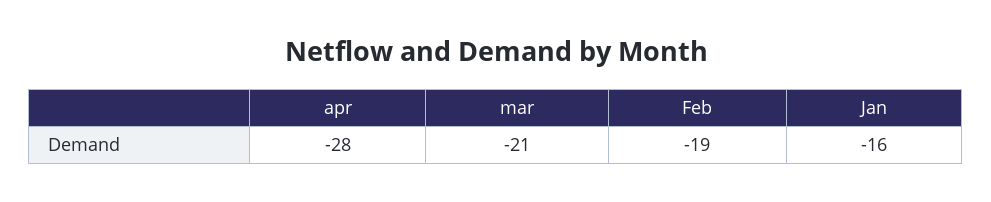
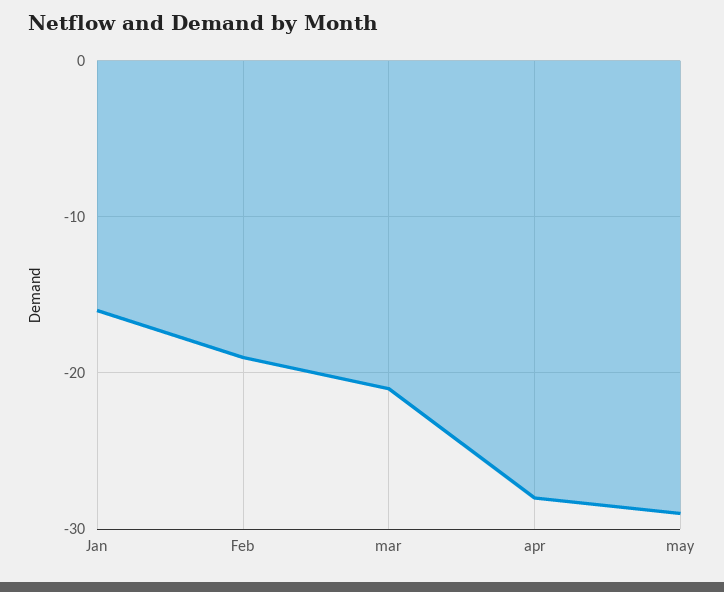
may: none -> -29

